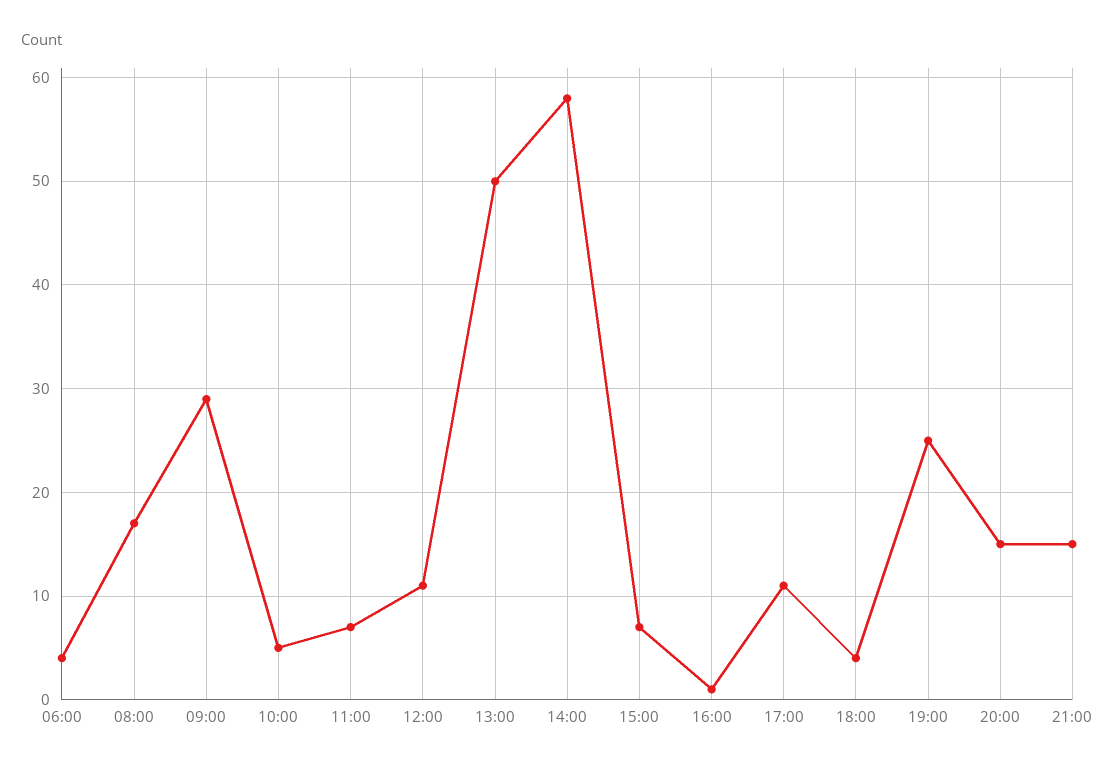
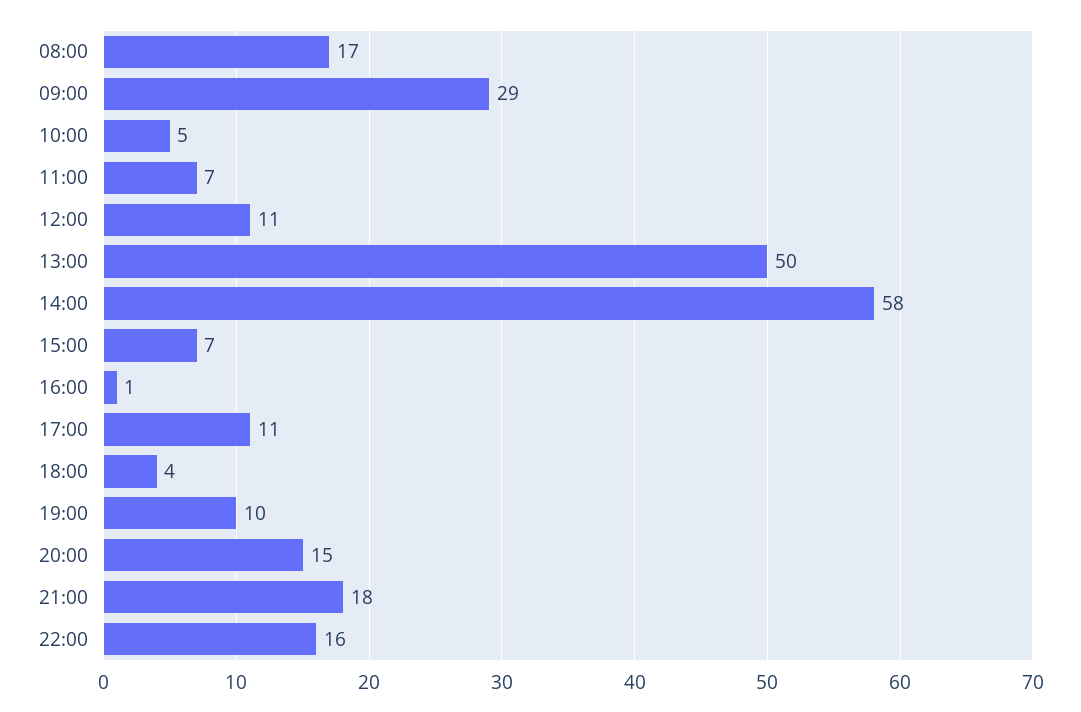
06:00: 4 -> none
19:00: 25 -> 10
21:00: 15 -> 18
22:00: none -> 16

